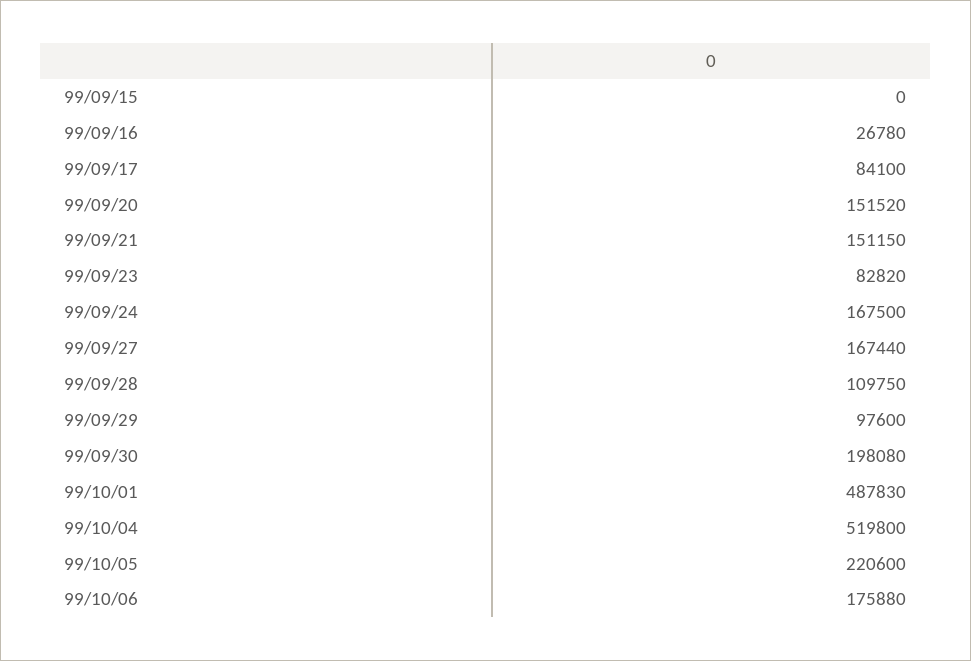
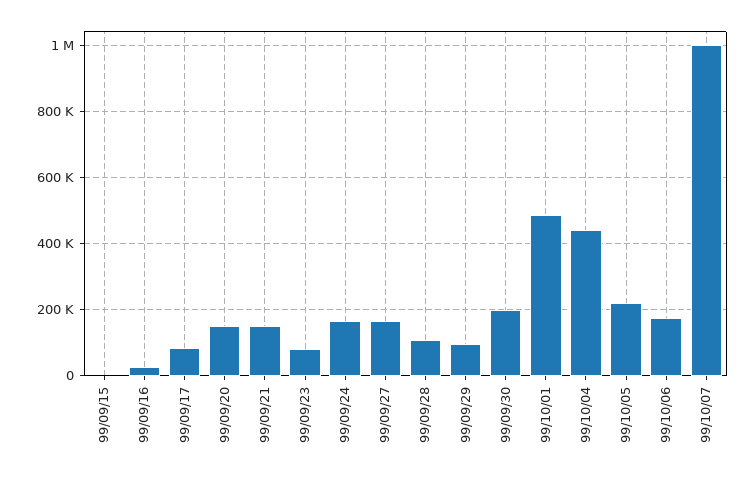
99/10/04: 519800 -> 440000
99/10/07: none -> 1000000

